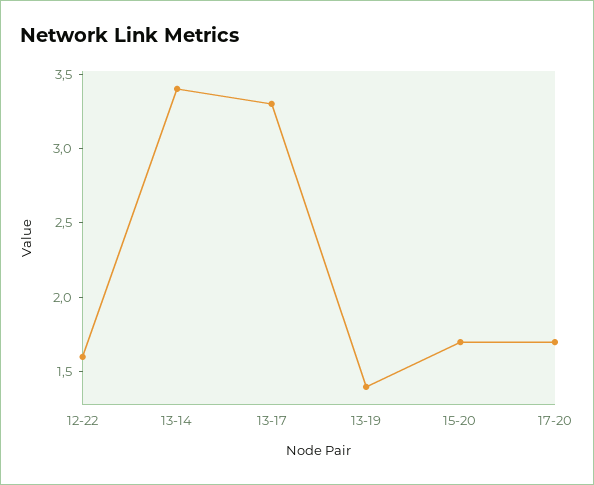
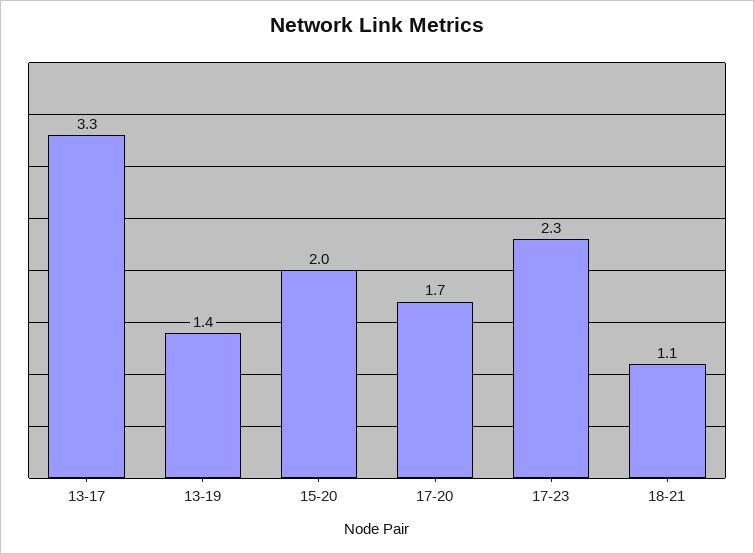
12-22: 1.6 -> none
13-14: 3.4 -> none
15-20: 1.7 -> 2
17-23: none -> 2.3
18-21: none -> 1.1

